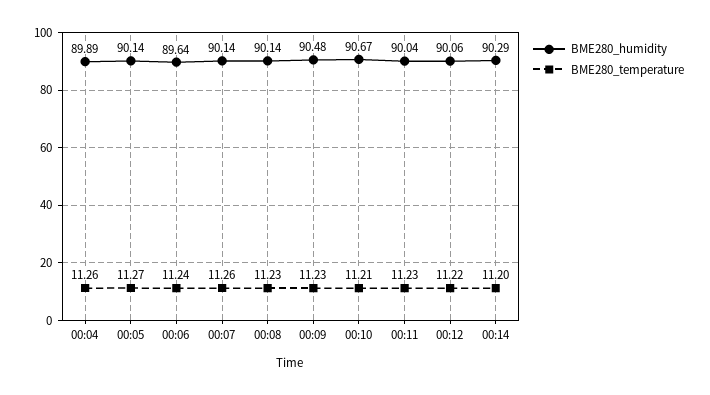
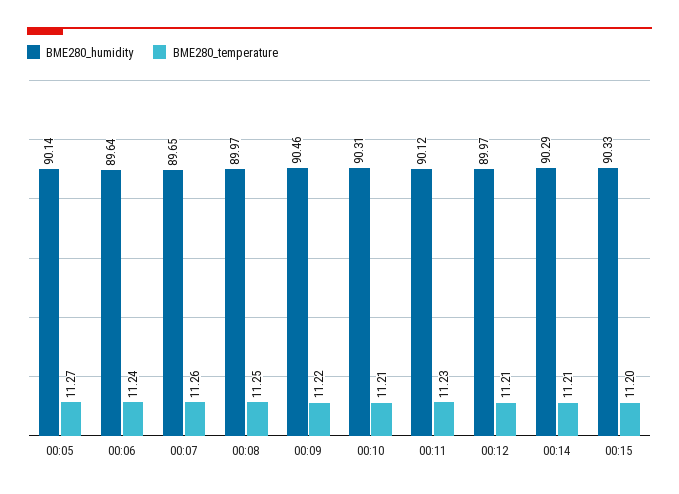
BME280_humidity, 00:04: 89.89 -> none
BME280_temperature, 00:04: 11.26 -> none
BME280_humidity, 00:07: 90.14 -> 89.65
BME280_humidity, 00:08: 90.14 -> 89.97
BME280_temperature, 00:08: 11.23 -> 11.25
BME280_humidity, 00:09: 90.48 -> 90.46
BME280_temperature, 00:09: 11.23 -> 11.22
BME280_humidity, 00:10: 90.67 -> 90.31
BME280_humidity, 00:11: 90.04 -> 90.12
BME280_humidity, 00:12: 90.06 -> 89.97
BME280_temperature, 00:12: 11.22 -> 11.21
BME280_temperature, 00:14: 11.2 -> 11.21
BME280_humidity, 00:15: none -> 90.33
BME280_temperature, 00:15: none -> 11.2

